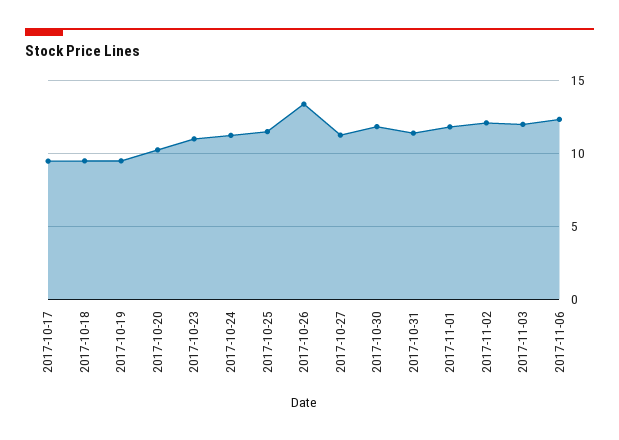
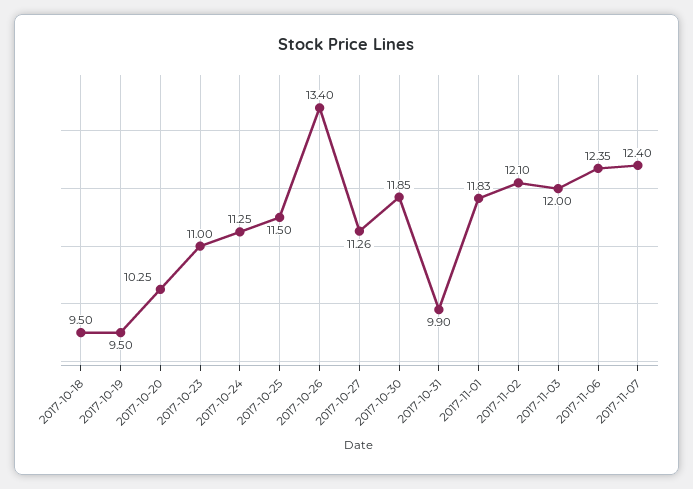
2017-10-17: 9.5 -> none
2017-10-31: 11.5 -> 9.9
2017-11-07: none -> 12.4

